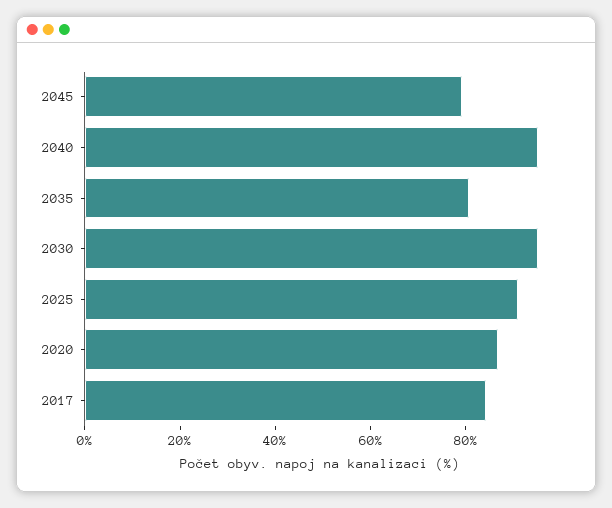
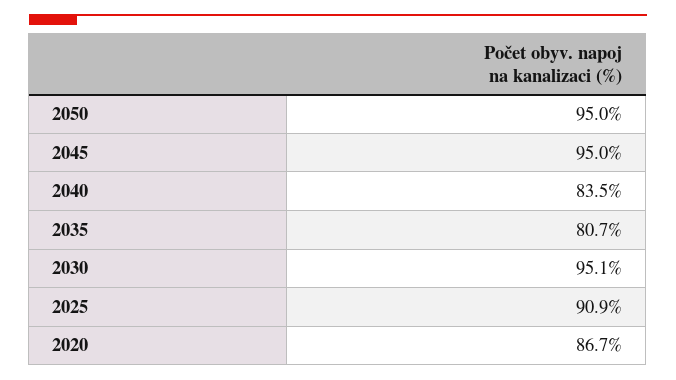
2045: 80 -> 95
2040: 95 -> 83.5
2017: 85 -> none
2050: none -> 95

